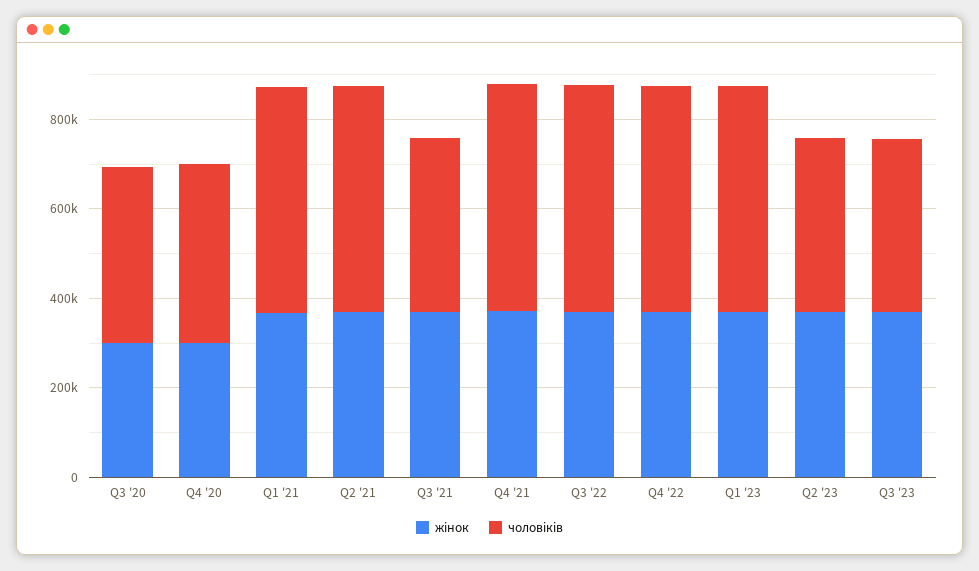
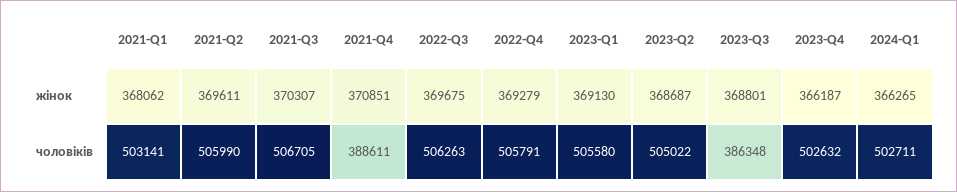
жінок, Q3 '20: 300000 -> none
чоловіків, Q3 '20: 400000 -> none
жінок, Q4 '20: 300000 -> none
чоловіків, Q4 '20: 400000 -> none
чоловіків, Q3 '21: 400000 -> 506705
чоловіків, Q4 '21: 500000 -> 388611
чоловіків, Q2 '23: 400000 -> 505022
жінок, 2023-Q4: none -> 366187
жінок, 2024-Q1: none -> 366265
чоловіків, 2023-Q4: none -> 502632
чоловіків, 2024-Q1: none -> 502711

